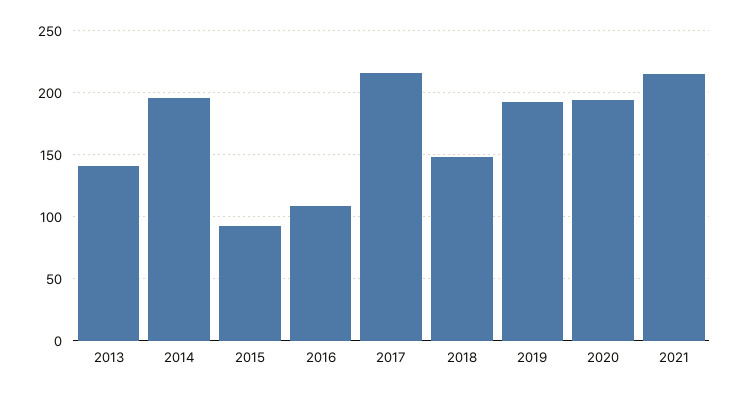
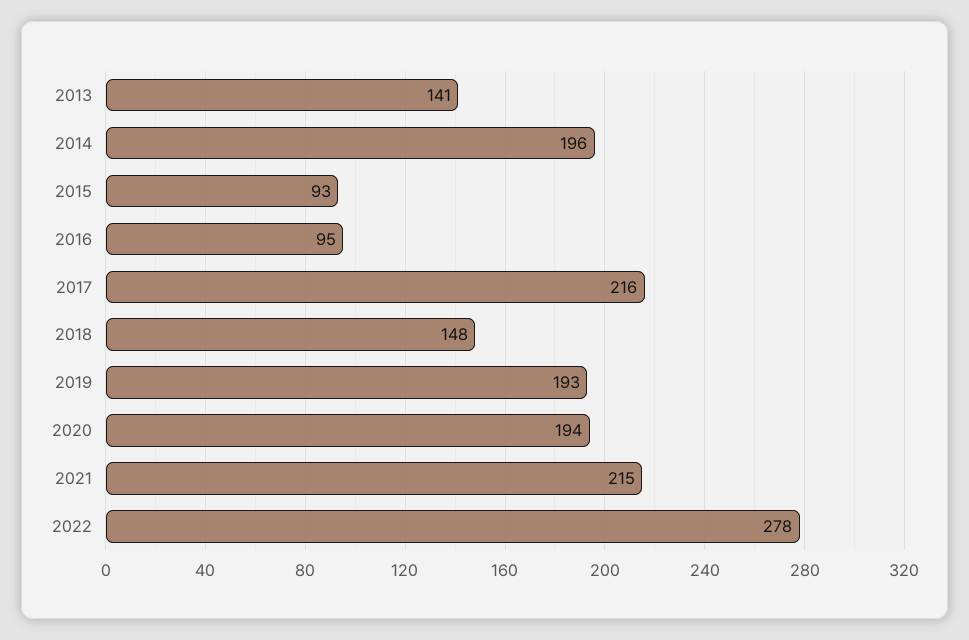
2016: 110 -> 95
2022: none -> 278

